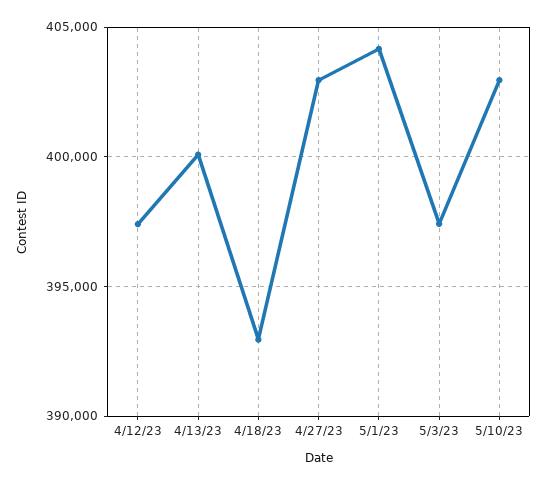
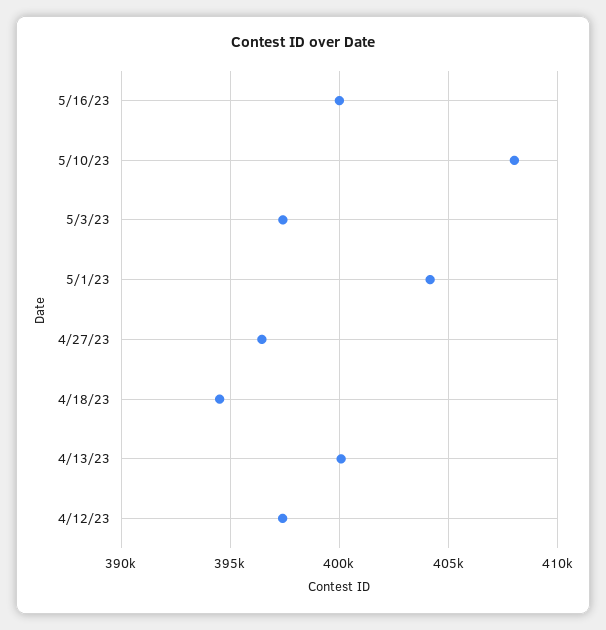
4/18/23: 393000 -> 394500
4/27/23: 403000 -> 396500
5/10/23: 403000 -> 408000
5/16/23: none -> 400000

